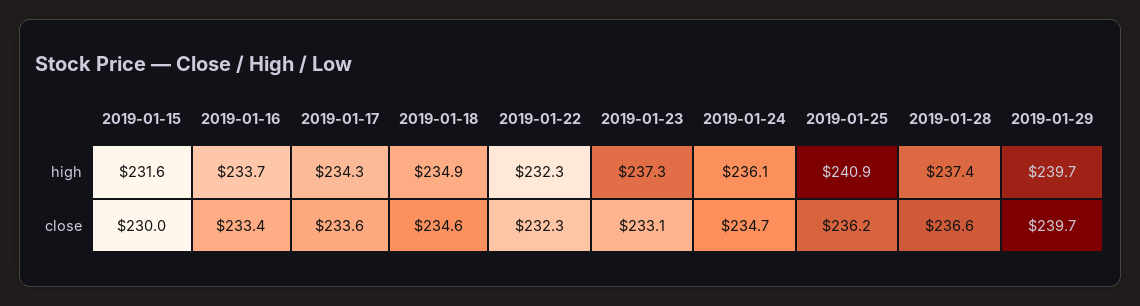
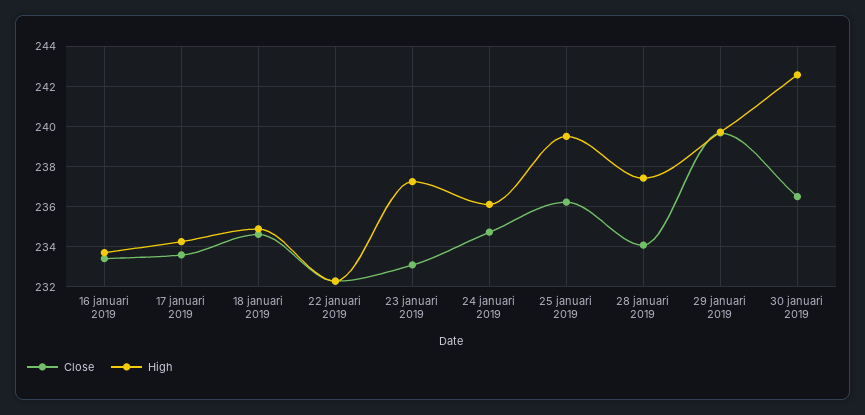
high, 2019-01-15: 231.6 -> none
high, 2019-01-25: 240.9 -> 239.5
close, 2019-01-15: 230 -> none
close, 2019-01-28: 236.6 -> 234
close, 30 januari 2019: none -> 236.5
high, 30 januari 2019: none -> 242.5

